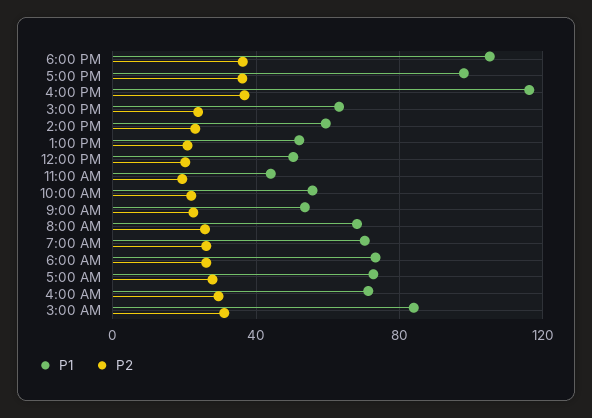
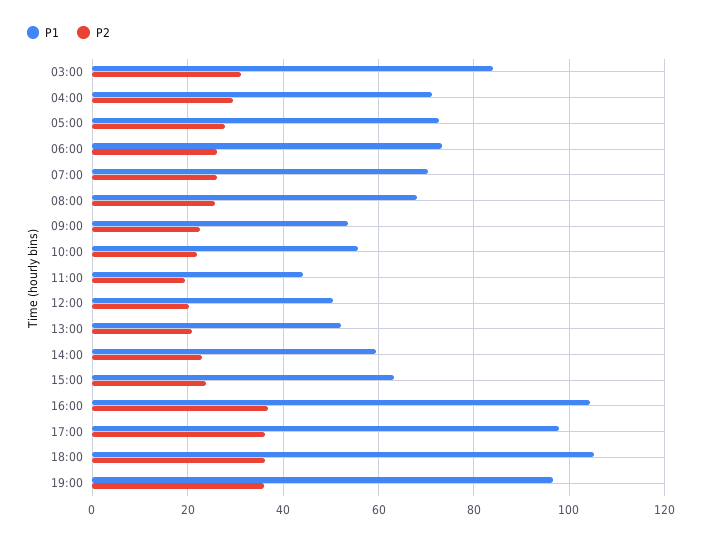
P1, 4:00 PM: 115 -> 104
P1, 19:00: none -> 96
P2, 19:00: none -> 36

